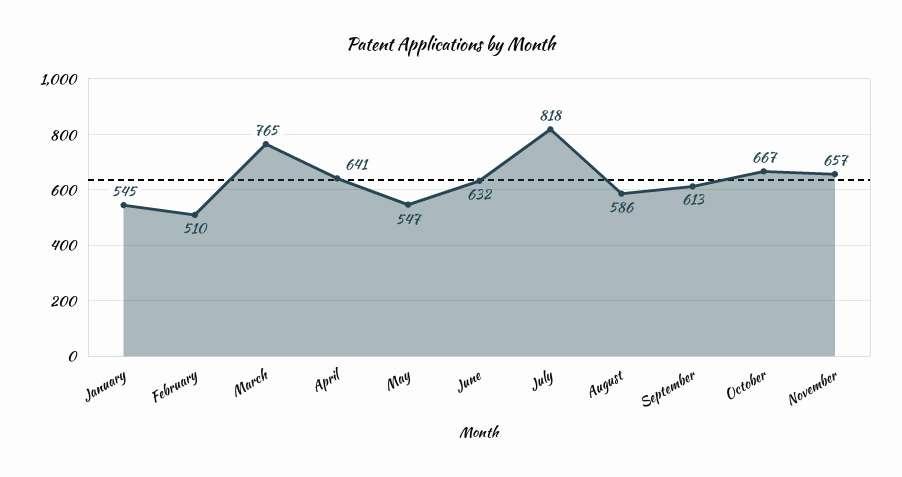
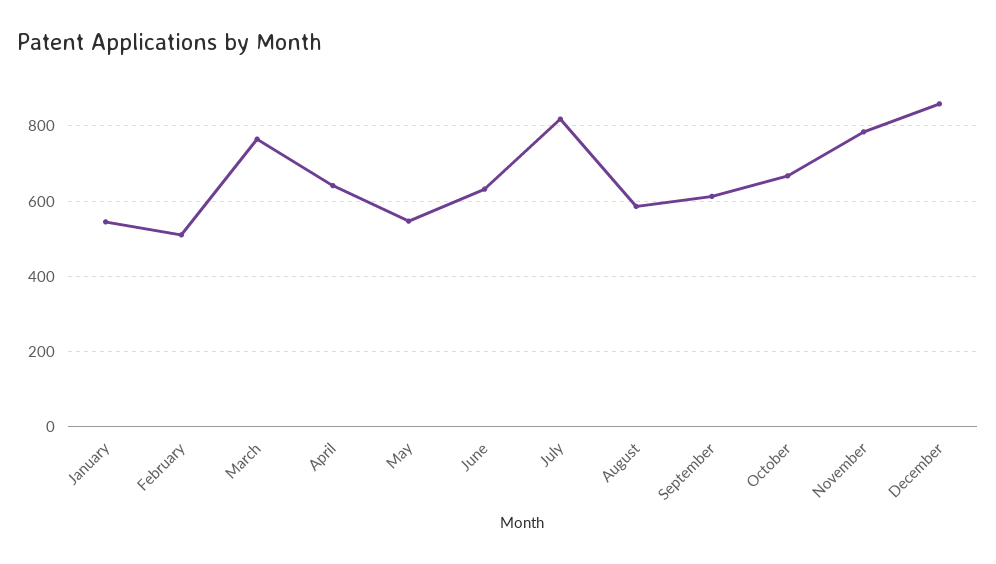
November: 657 -> 780
December: none -> 860

